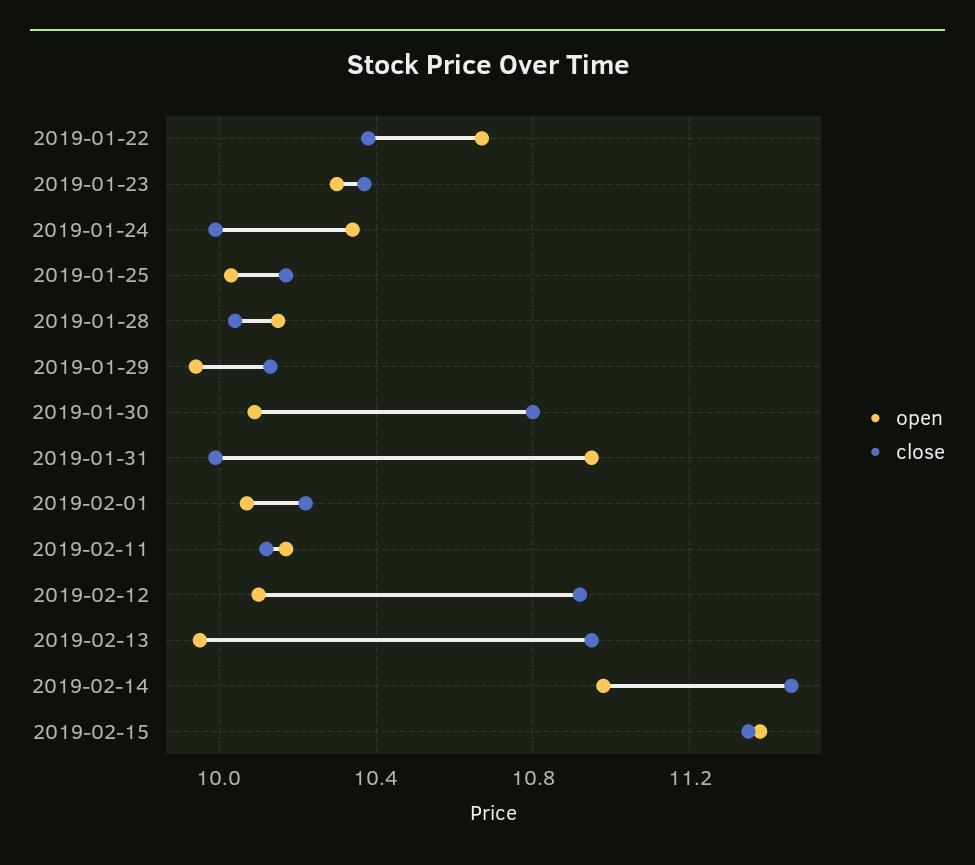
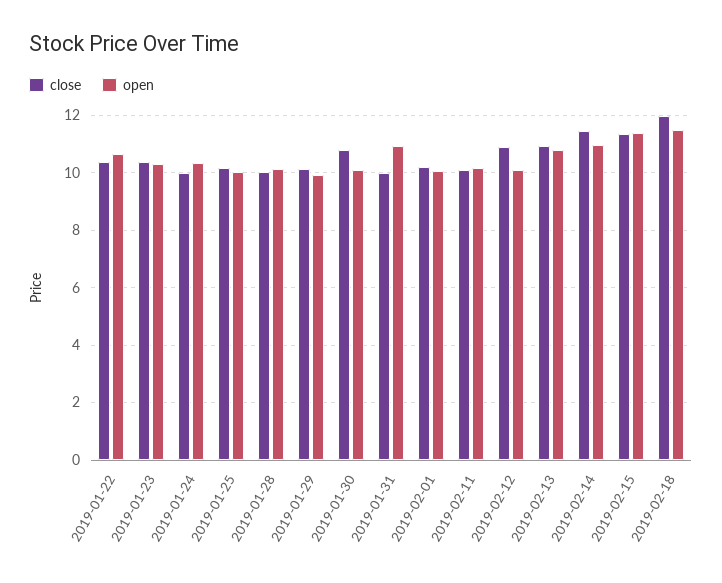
open, 2019-02-13: 9.95 -> 10.75
close, 2019-02-18: none -> 12
open, 2019-02-18: none -> 11.5

